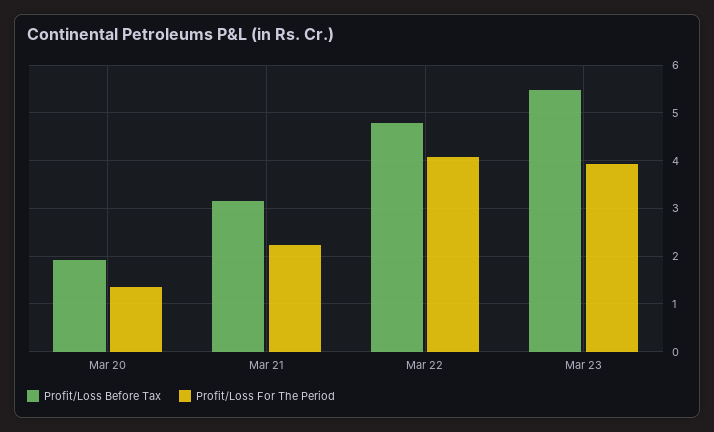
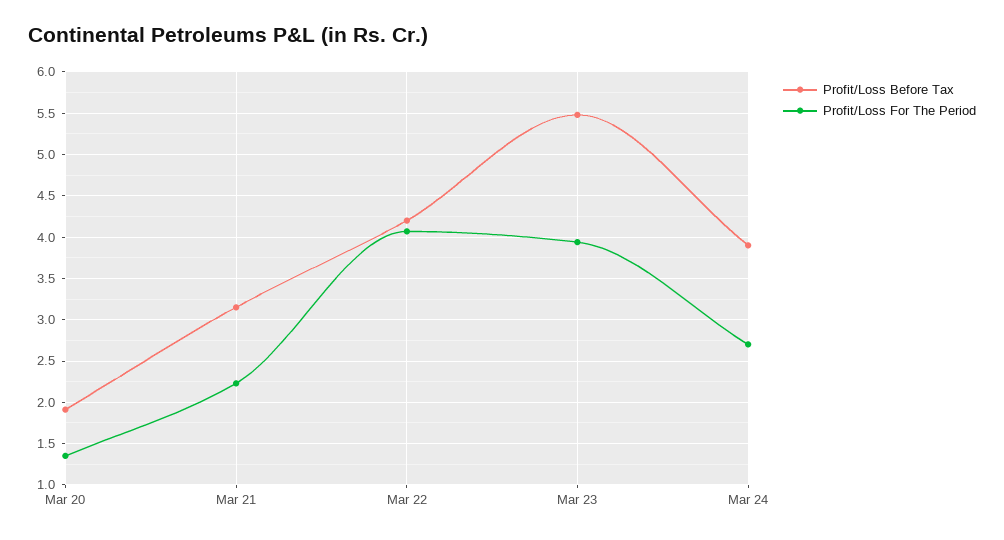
Profit/Loss Before Tax, Mar 22: 4.8 -> 4.2
Profit/Loss Before Tax, Mar 24: none -> 3.9
Profit/Loss For The Period, Mar 24: none -> 2.7

